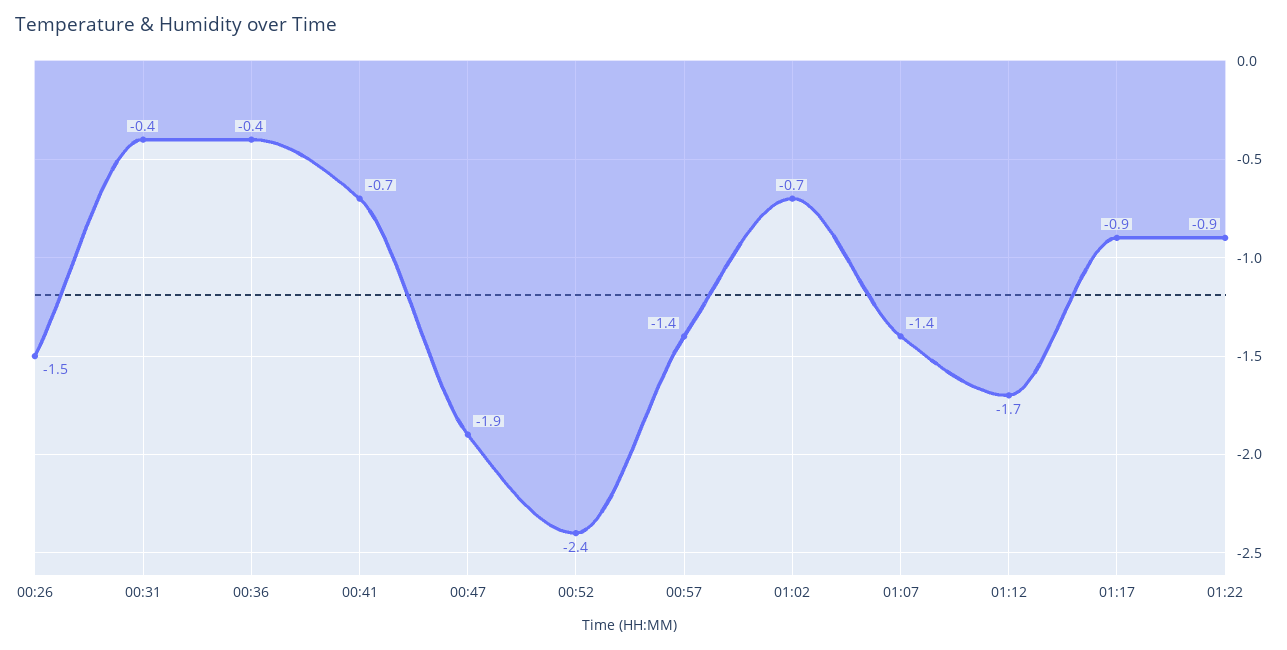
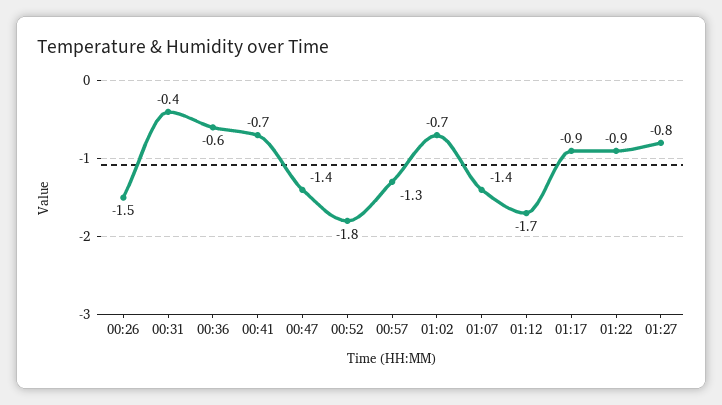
00:36: -0.4 -> -0.6
00:47: -1.9 -> -1.4
00:52: -2.4 -> -1.8
00:57: -1.4 -> -1.3
01:27: none -> -0.8

